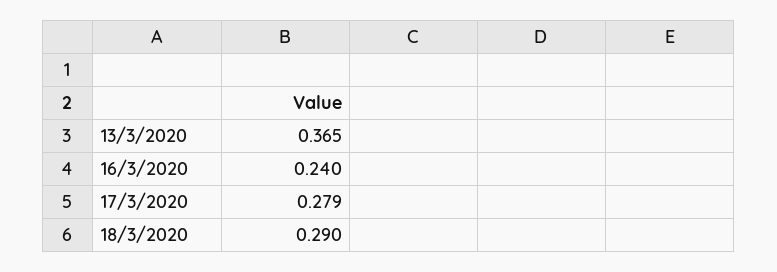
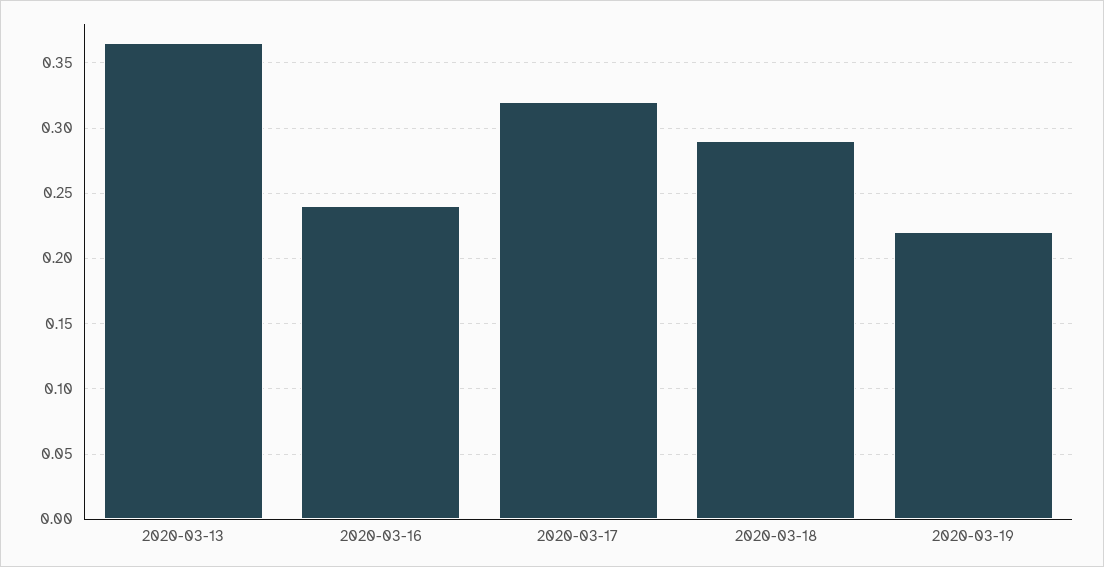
17/3/2020: 0.279 -> 0.32
2020-03-19: none -> 0.22

